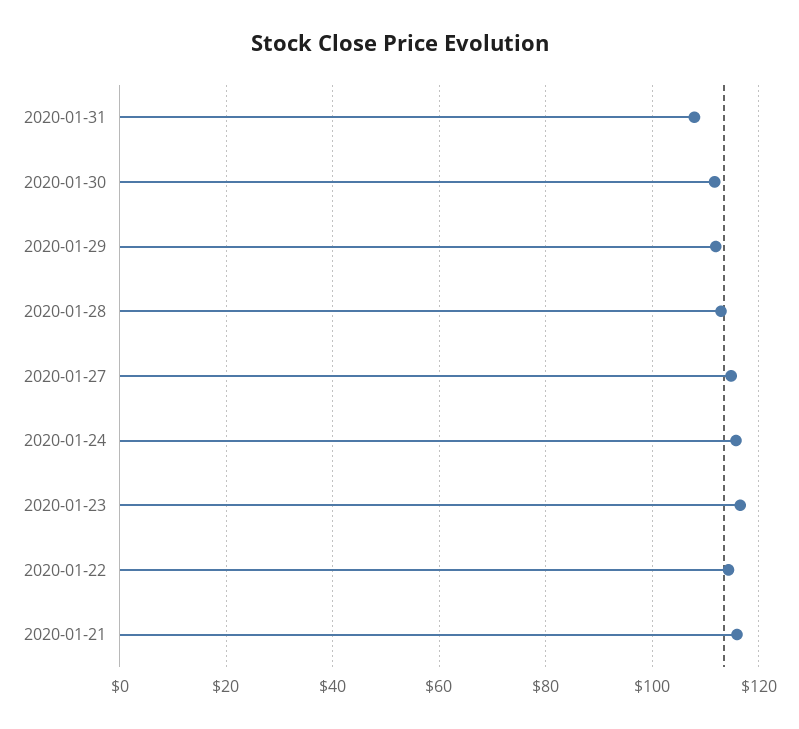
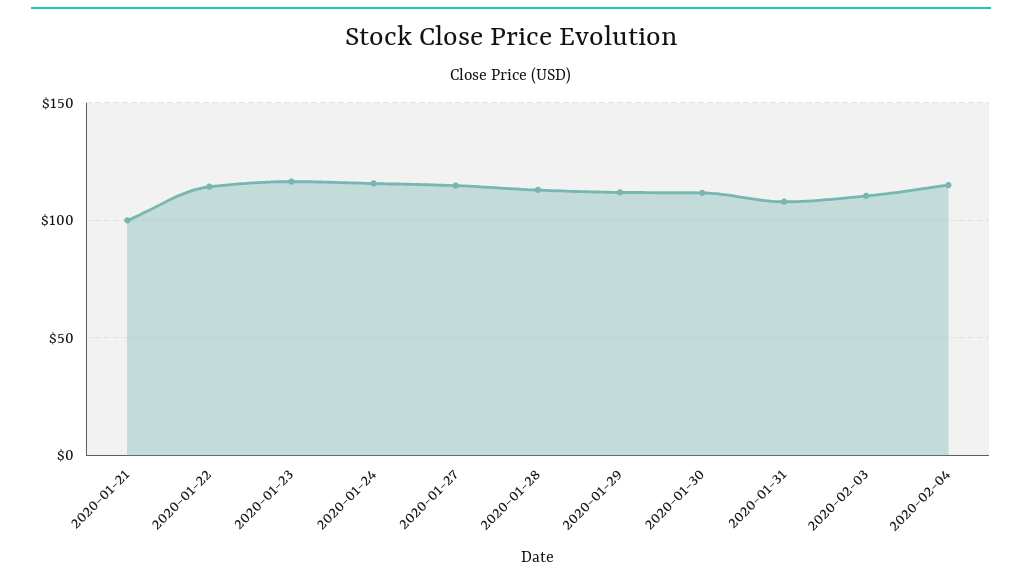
2020-01-21: 116 -> 100
2020-02-03: none -> 110
2020-02-04: none -> 115

